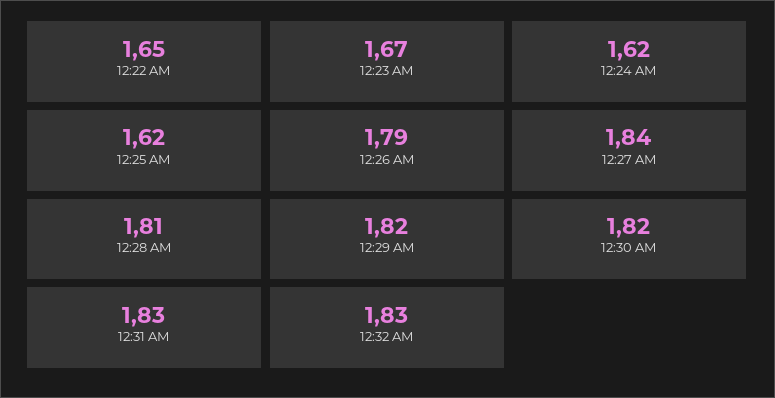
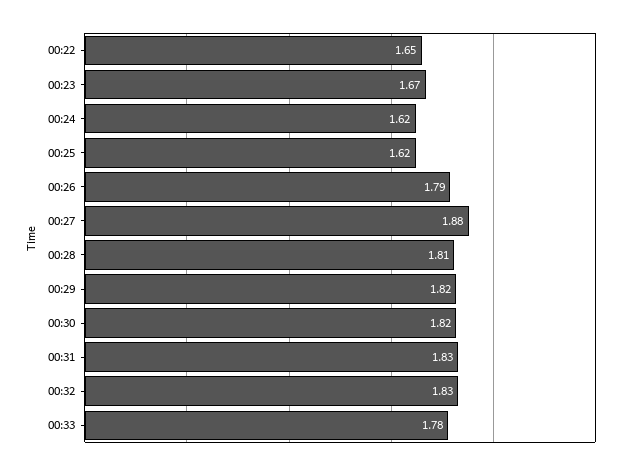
12:27 AM: 1.84 -> 1.88
00:33: none -> 1.78

